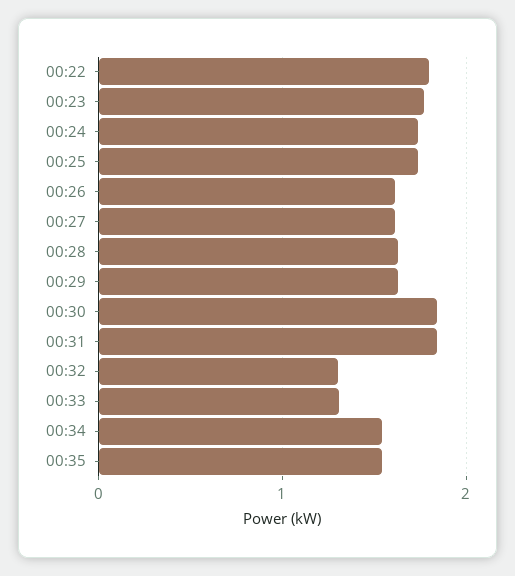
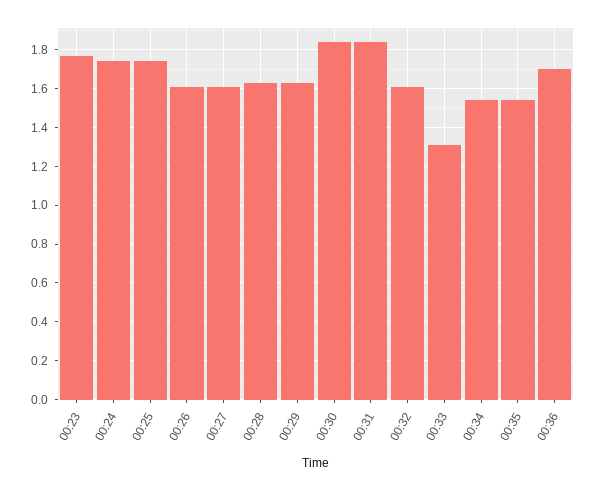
00:22: 1.8 -> none
00:32: 1.3 -> 1.6
00:36: none -> 1.7

